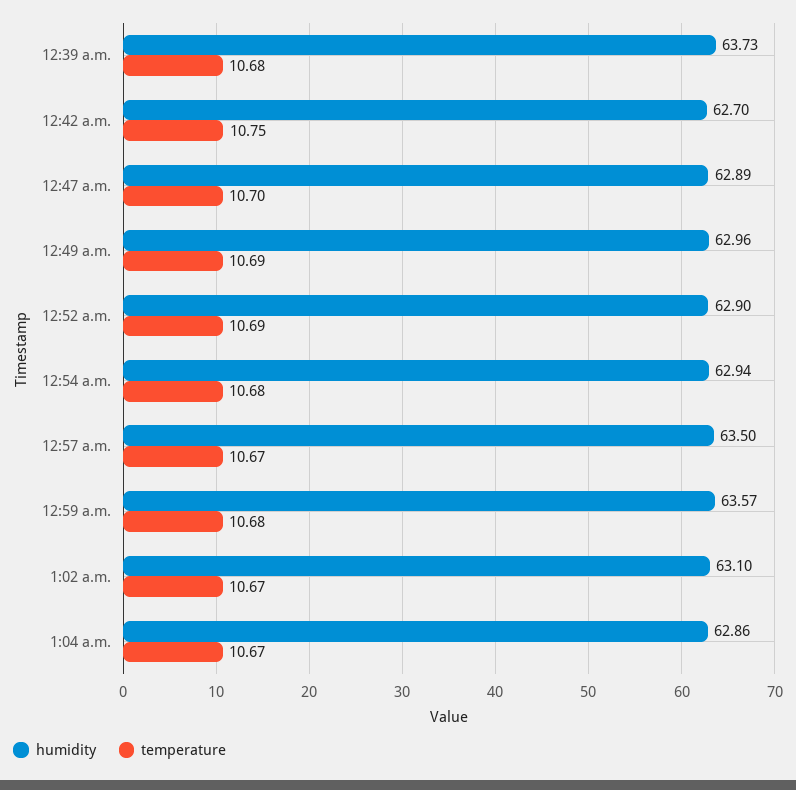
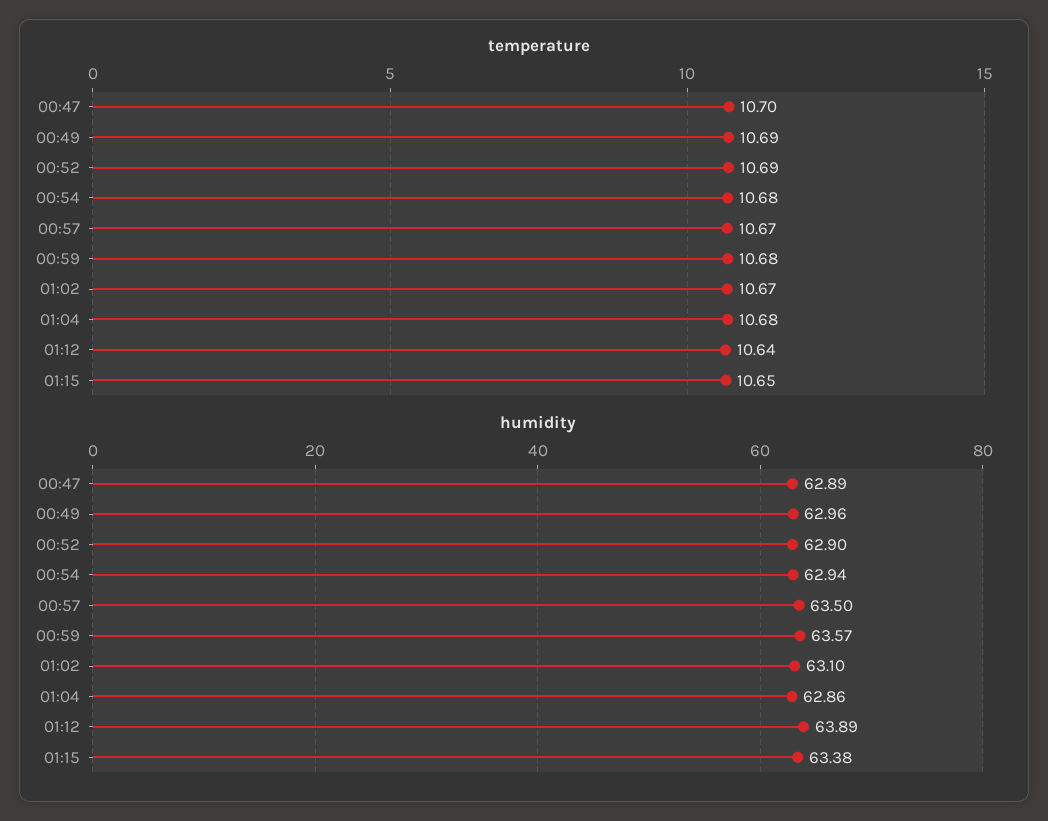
humidity, 12:39 a.m.: 63.73 -> none
temperature, 12:39 a.m.: 10.68 -> none
humidity, 12:42 a.m.: 62.7 -> none
temperature, 12:42 a.m.: 10.75 -> none
temperature, 1:04 a.m.: 10.67 -> 10.68
temperature, 01:12: none -> 10.64
temperature, 01:15: none -> 10.65
humidity, 01:12: none -> 63.89
humidity, 01:15: none -> 63.38

